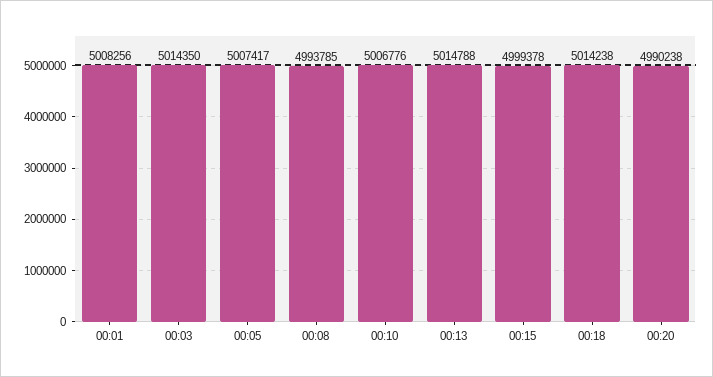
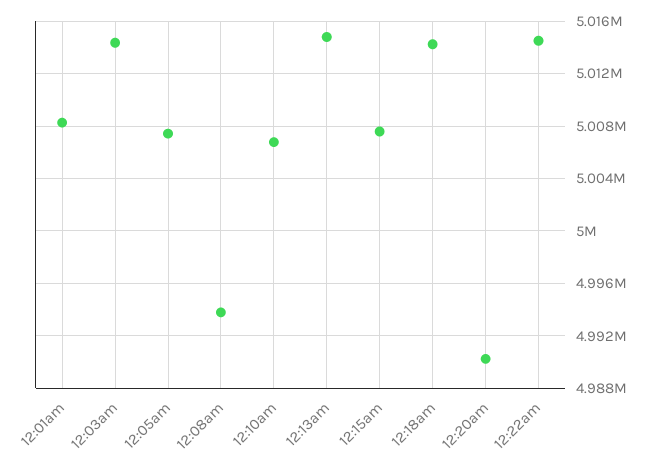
00:15: 4999378 -> 5007500
12:22am: none -> 5014500

